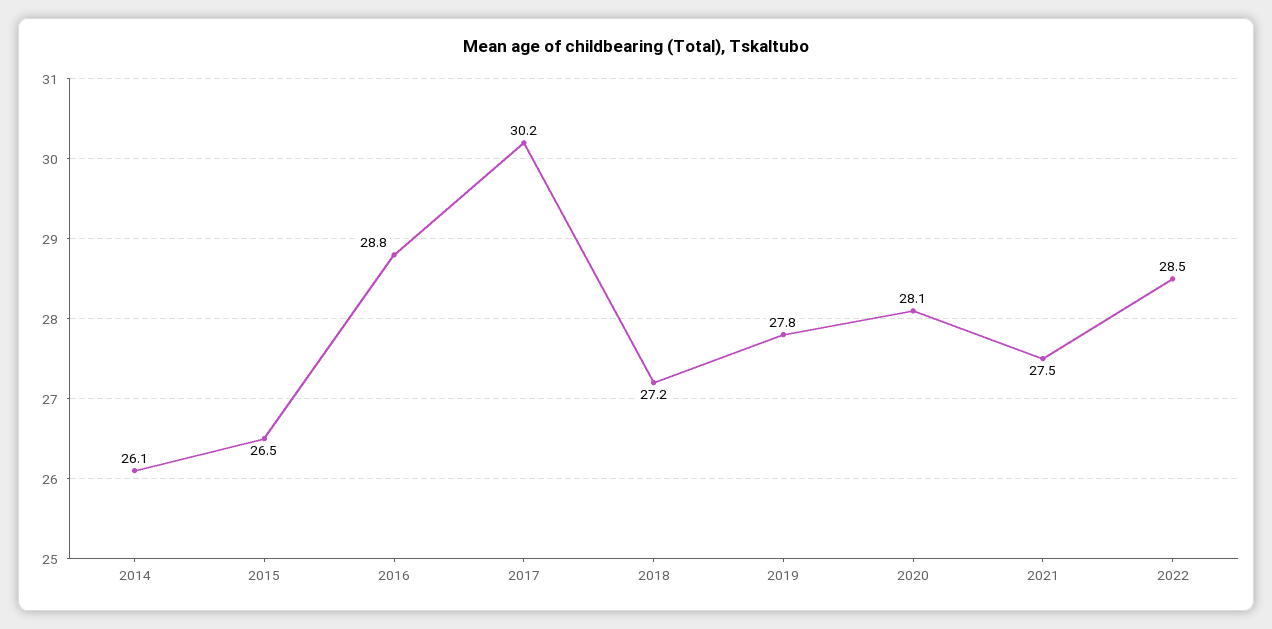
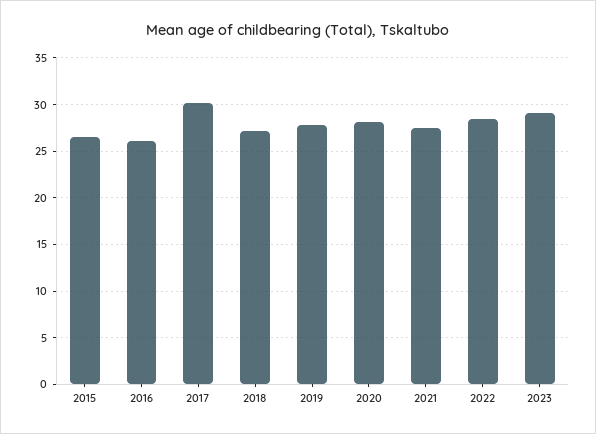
2014: 26.1 -> none
2016: 28.8 -> 26
2023: none -> 29

